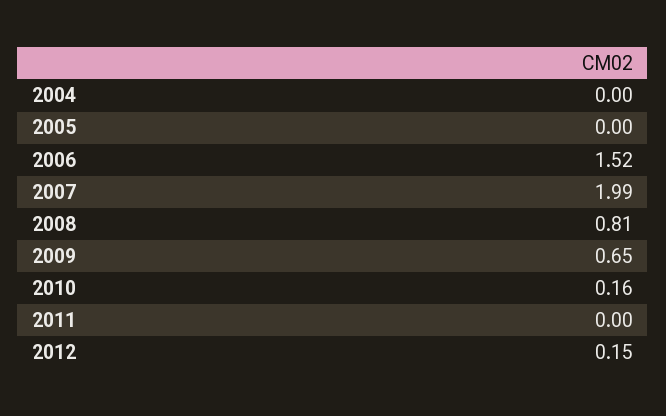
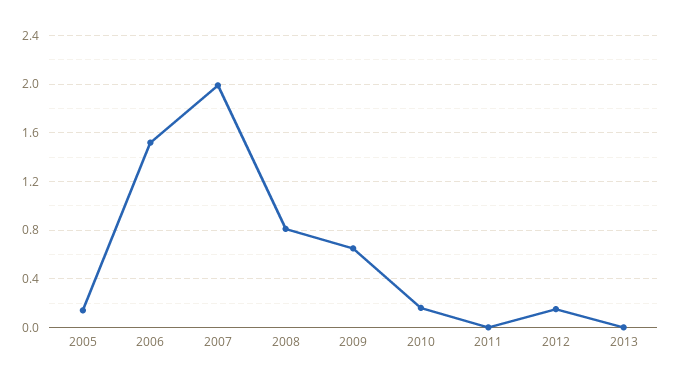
2004: 0 -> none
2005: 0 -> 0.15
2013: none -> 0

